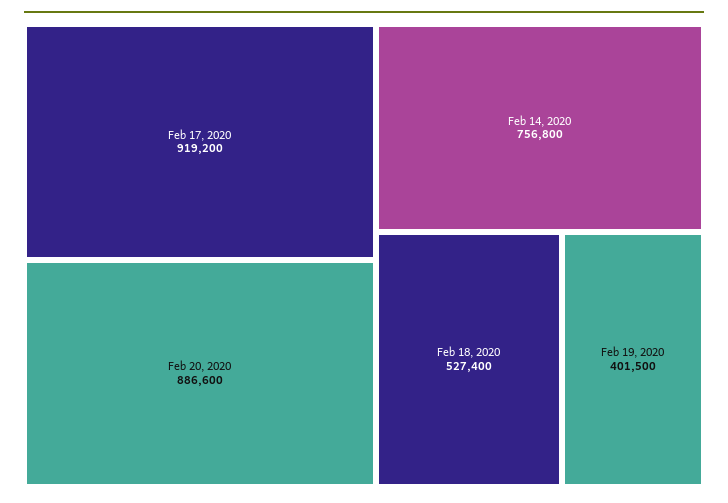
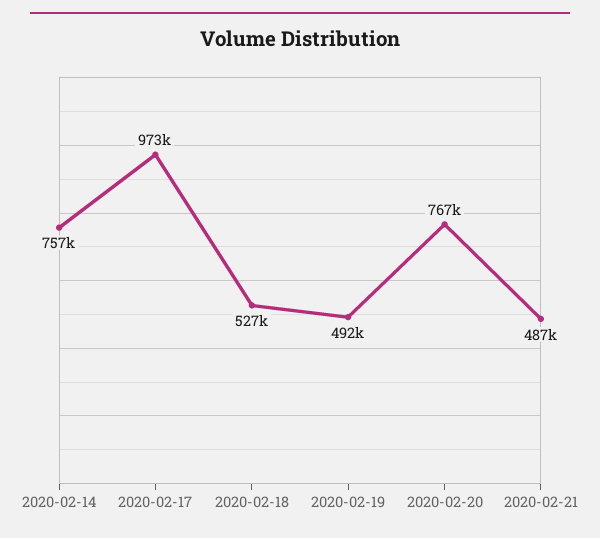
Feb 17, 2020: 919200 -> 973000
Feb 20, 2020: 886600 -> 767000
Feb 19, 2020: 401500 -> 492000
2020-02-21: none -> 487000

